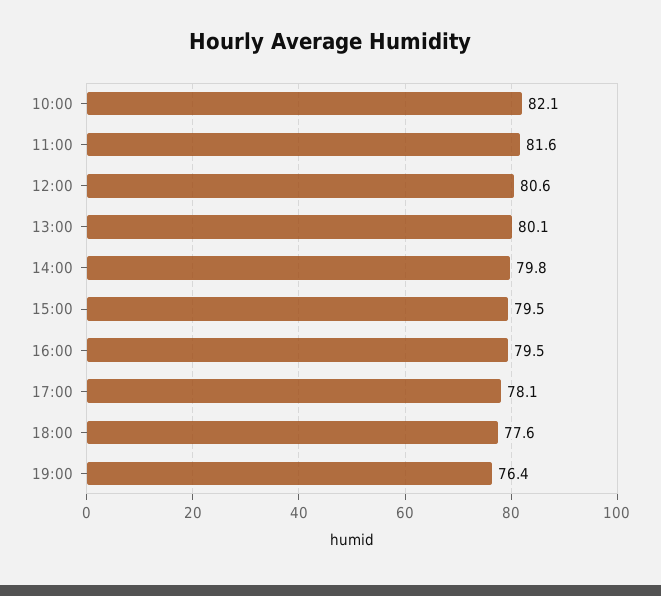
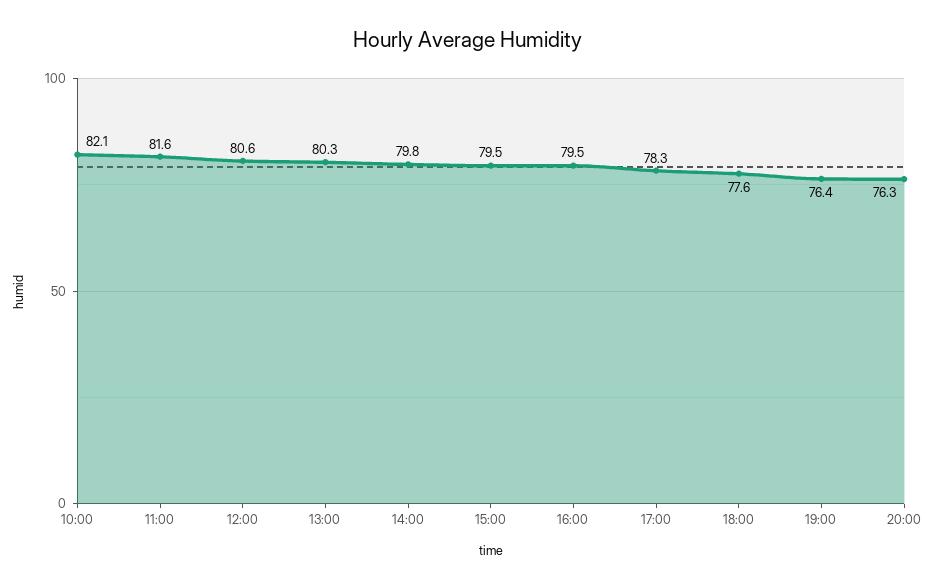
13:00: 80.1 -> 80.3
17:00: 78.1 -> 78.3
20:00: none -> 76.3

